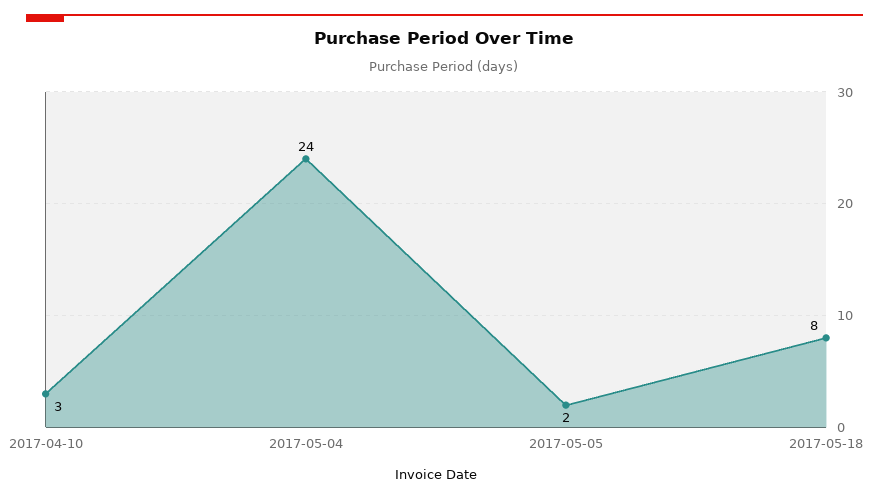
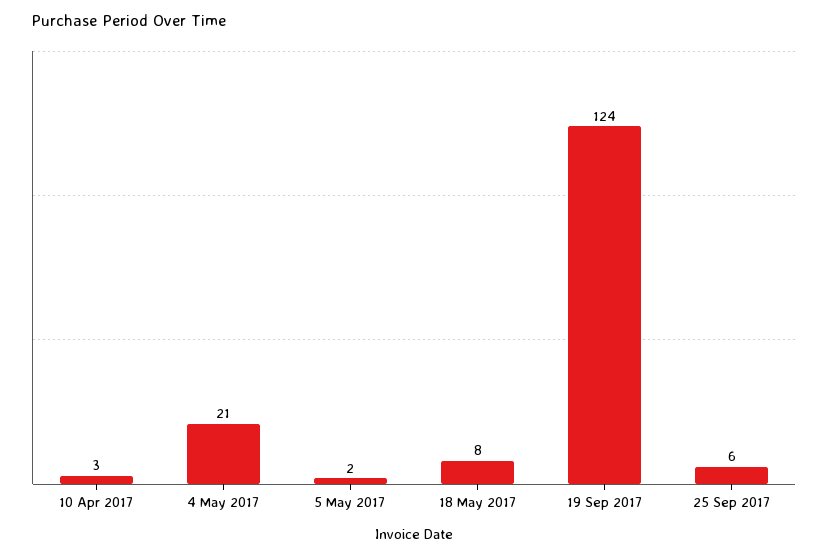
2017-05-04: 24 -> 21
19 Sep 2017: none -> 124
25 Sep 2017: none -> 6

